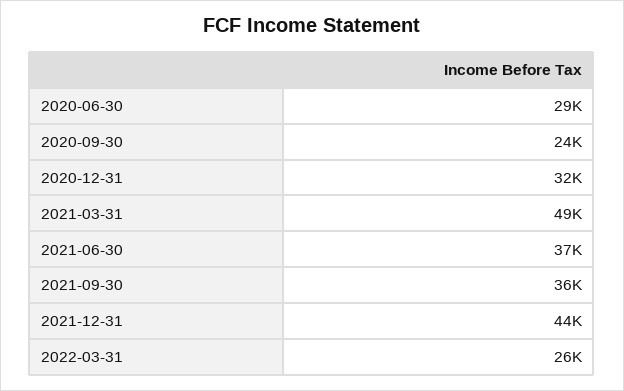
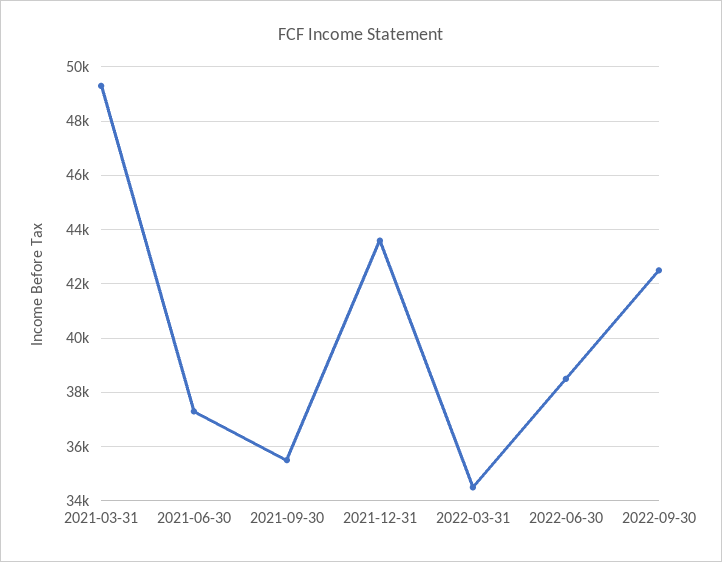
2020-06-30: 29000 -> none
2020-09-30: 24000 -> none
2020-12-31: 32000 -> none
2022-03-31: 26000 -> 34500
2022-06-30: none -> 38500
2022-09-30: none -> 42500

